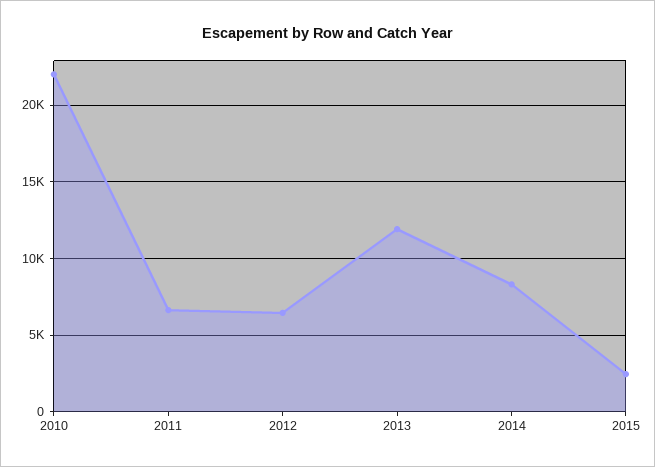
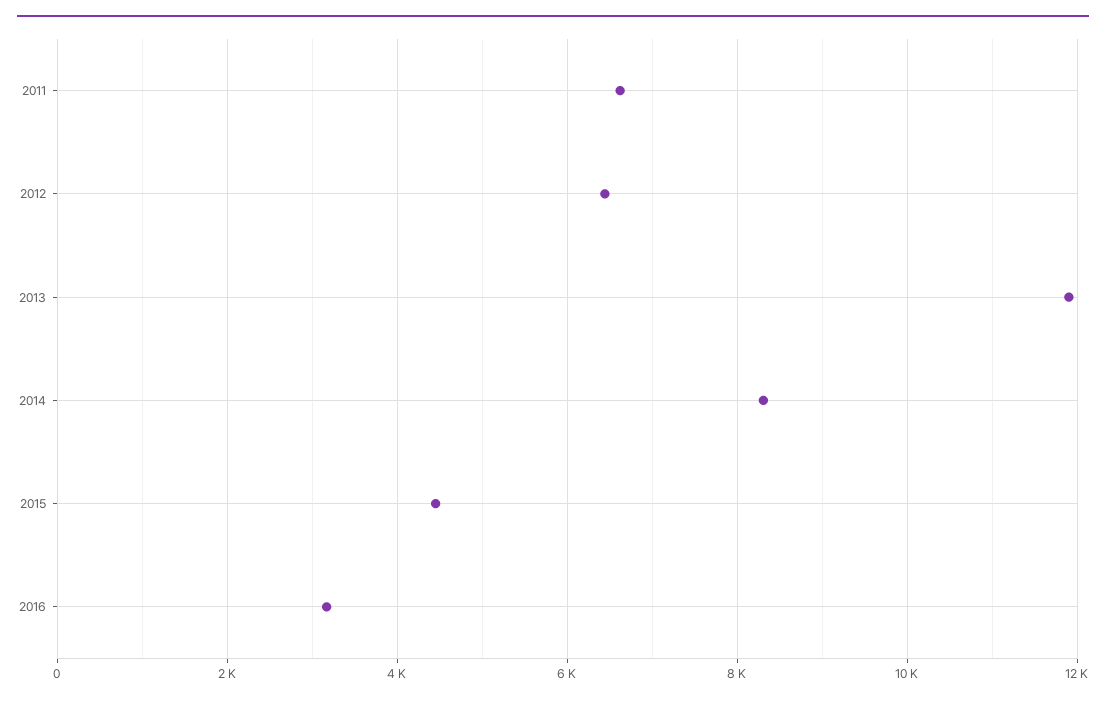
2010: 22000 -> none
2015: 2500 -> 4400
2016: none -> 3200

